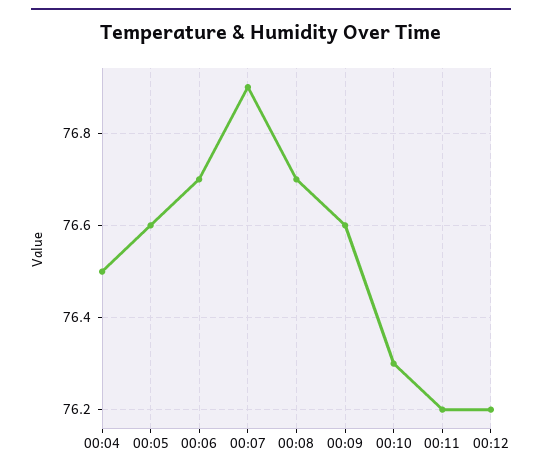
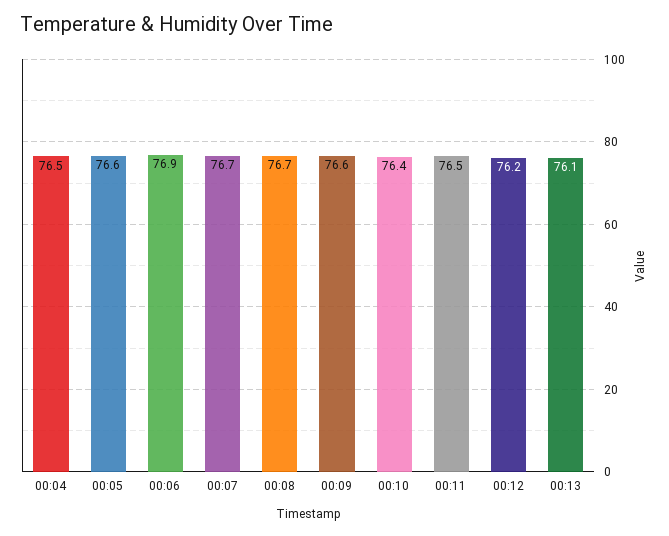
00:06: 76.7 -> 76.9
00:07: 76.9 -> 76.7
00:10: 76.3 -> 76.4
00:11: 76.2 -> 76.5
00:13: none -> 76.1

